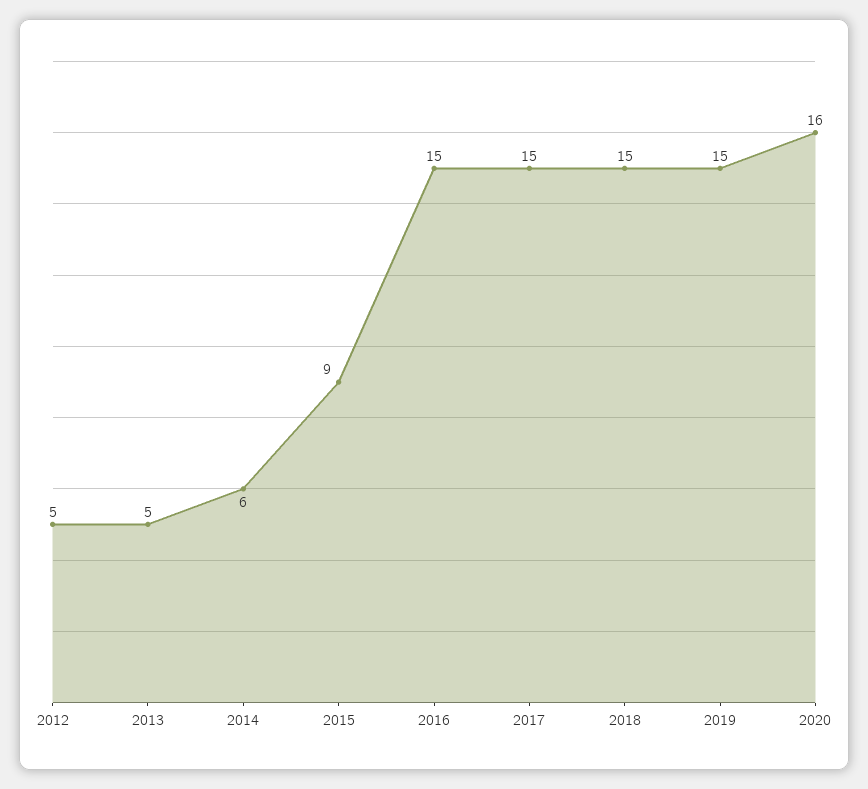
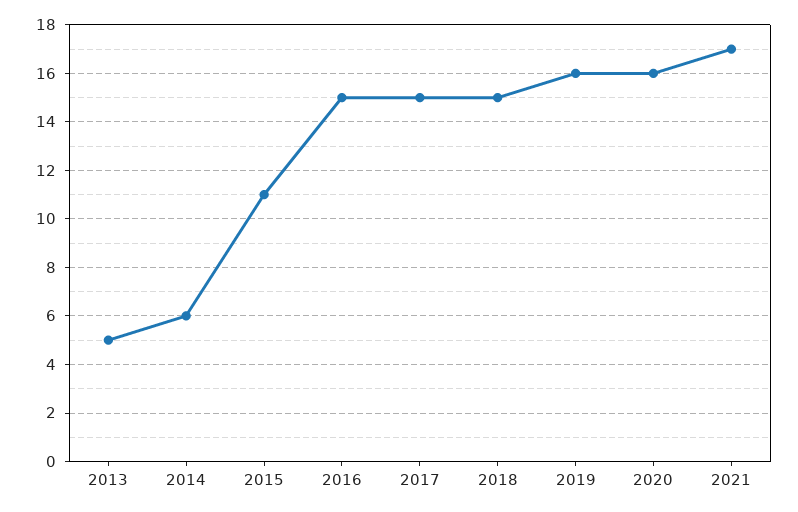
2012: 5 -> none
2015: 9 -> 11
2019: 15 -> 16
2021: none -> 17

